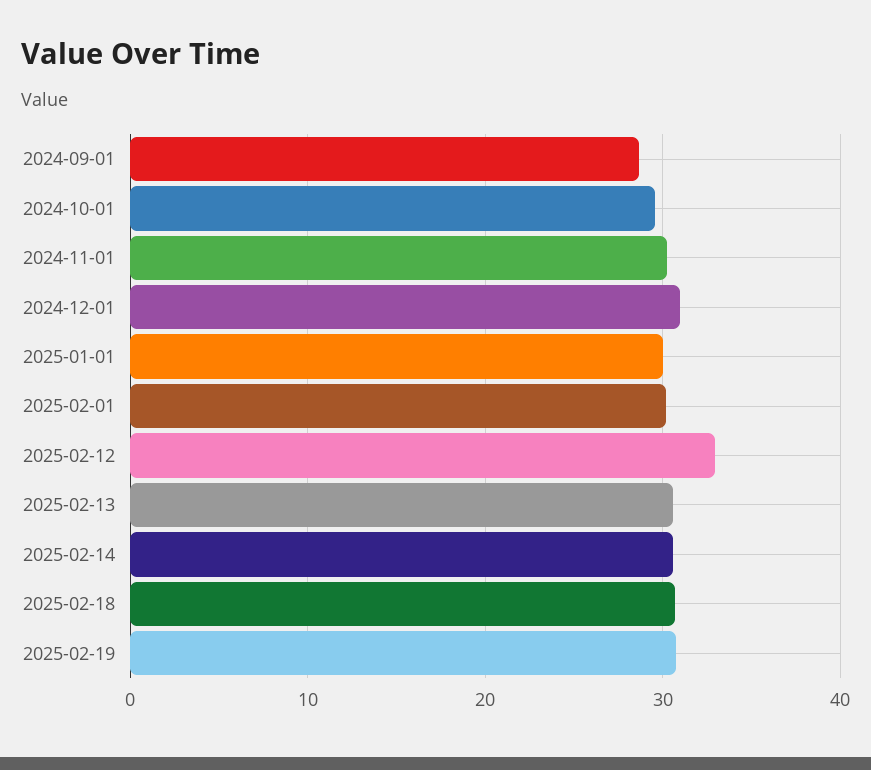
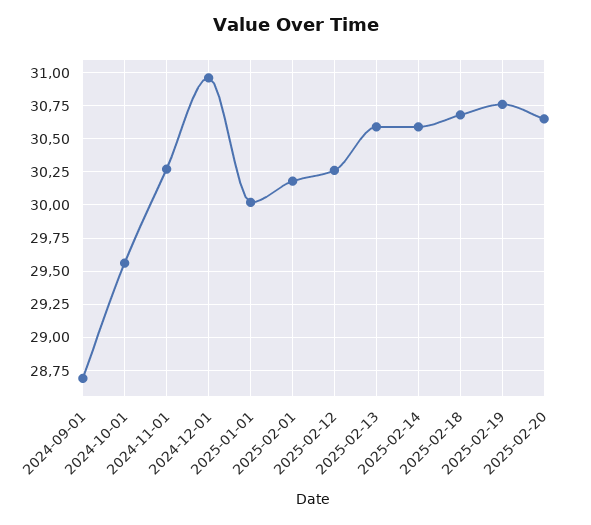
2025-02-12: 33 -> 30.25
2025-02-20: none -> 30.65

